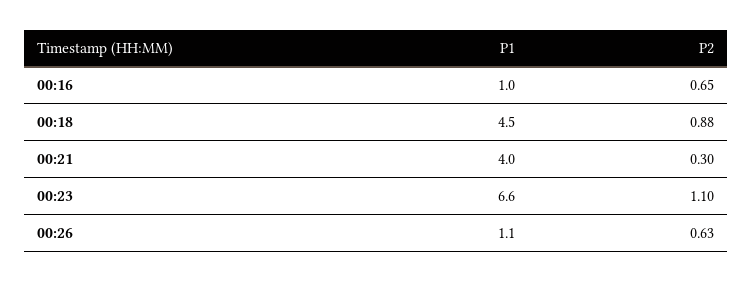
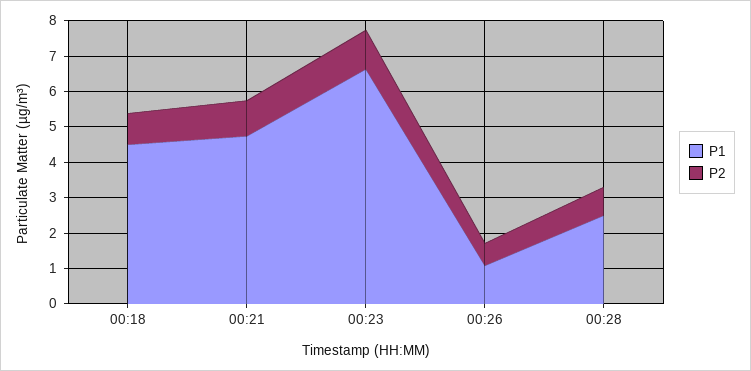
P1, 00:16: 1 -> none
P2, 00:16: 0.65 -> none
P1, 00:21: 4 -> 4.75
P2, 00:21: 0.3 -> 1
P1, 00:28: none -> 2.5
P2, 00:28: none -> 0.75

